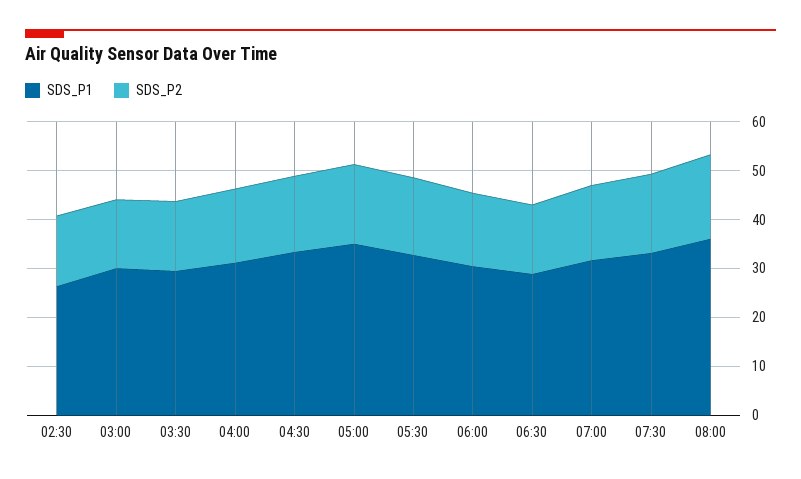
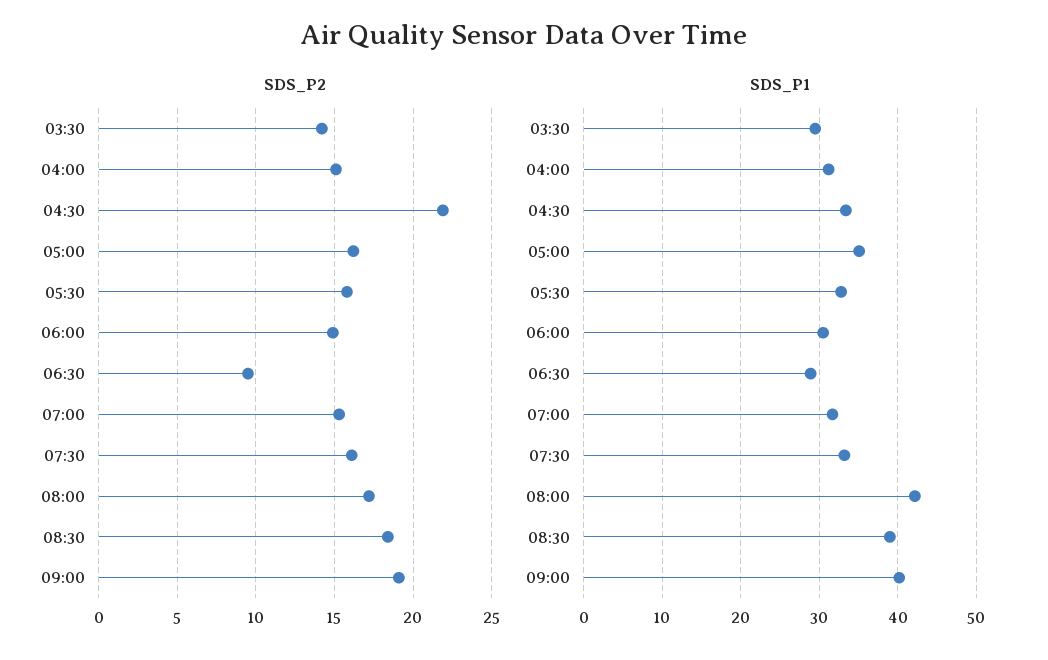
SDS_P1, 02:30: 26 -> none
SDS_P2, 02:30: 14 -> none
SDS_P1, 03:00: 30 -> none
SDS_P2, 03:00: 14 -> none
SDS_P2, 04:30: 16 -> 22
SDS_P2, 06:30: 14 -> 9.5
SDS_P1, 08:00: 36 -> 42
SDS_P2, 08:30: none -> 18.5
SDS_P2, 09:00: none -> 19
SDS_P1, 08:30: none -> 39
SDS_P1, 09:00: none -> 40

